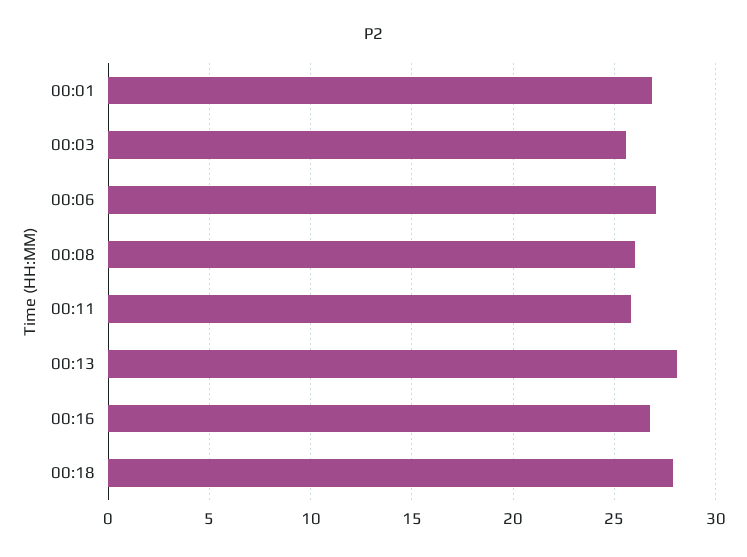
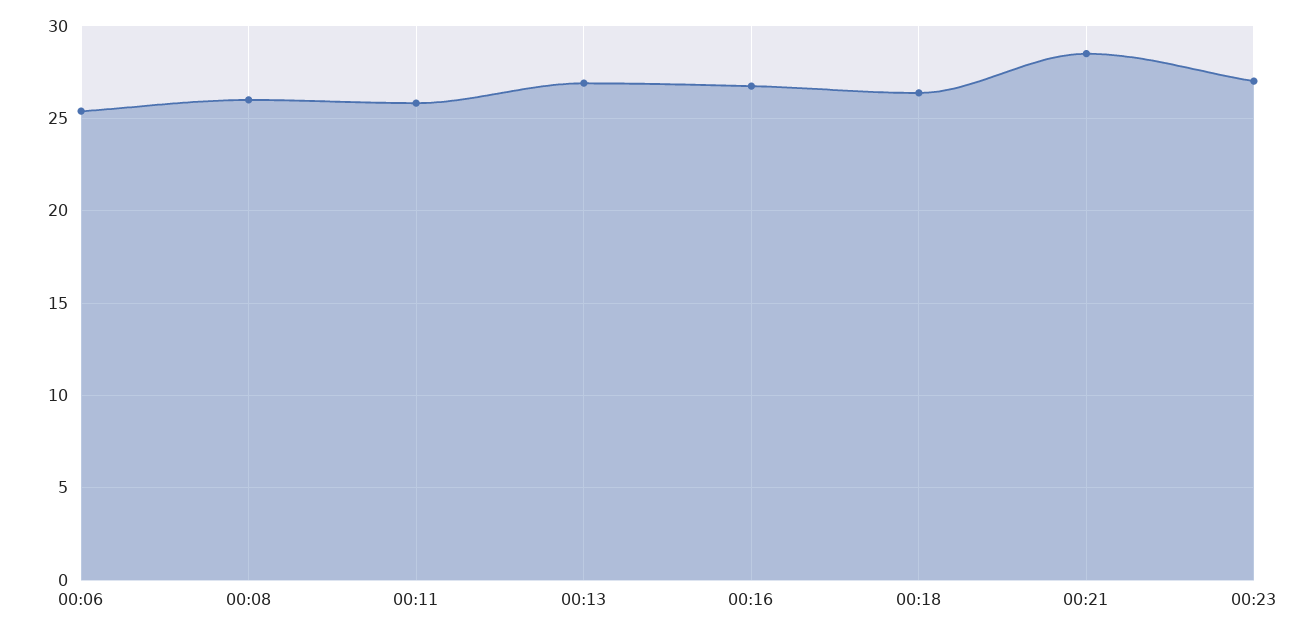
00:01: 27 -> none
00:03: 25.5 -> none
00:06: 27 -> 25.5
00:13: 28 -> 27
00:18: 28 -> 26.5
00:21: none -> 28.5
00:23: none -> 27

